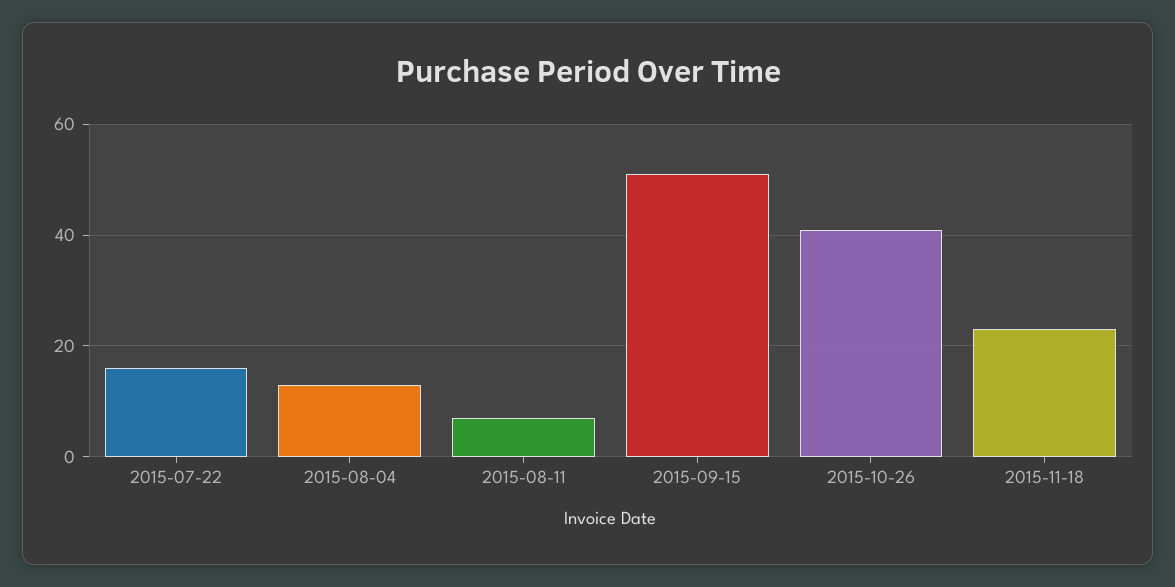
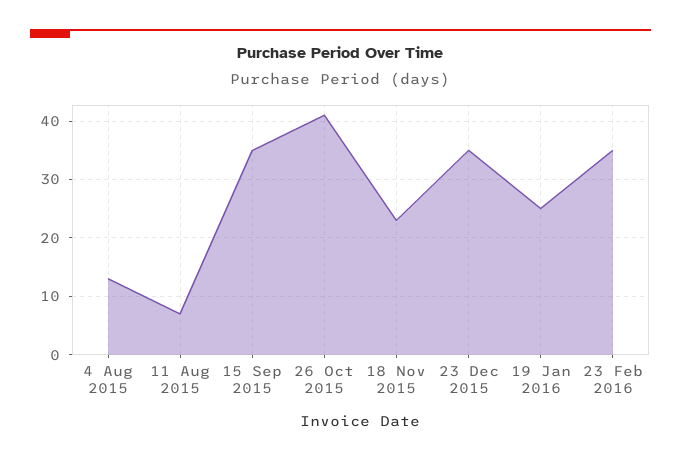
2015-07-22: 15 -> none
2015-09-15: 50 -> 35
23 Dec 2015: none -> 35
19 Jan 2016: none -> 25
23 Feb 2016: none -> 35

